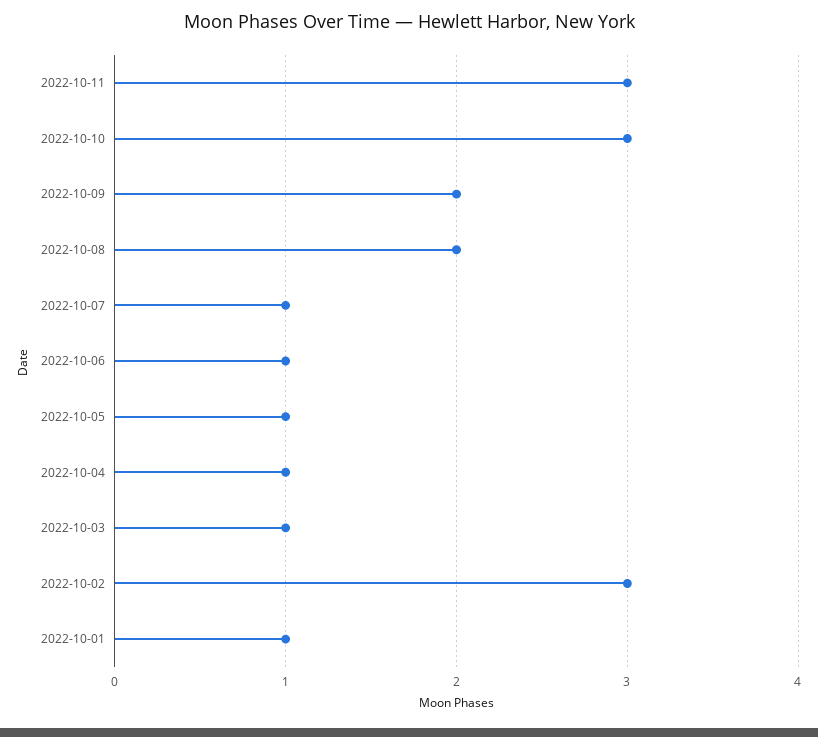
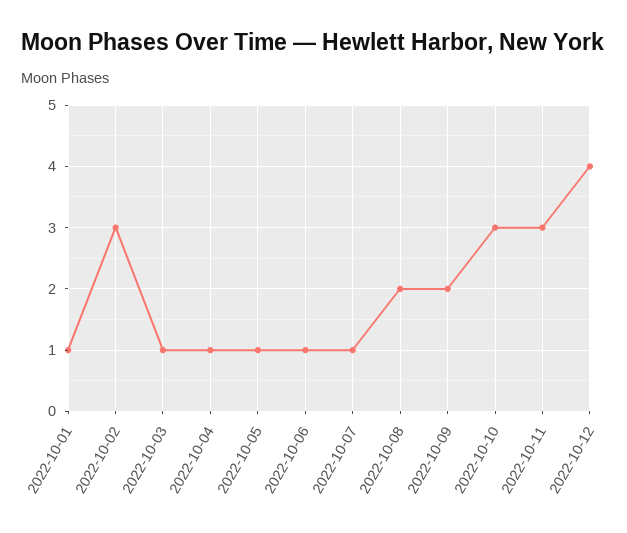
2022-10-12: none -> 4

